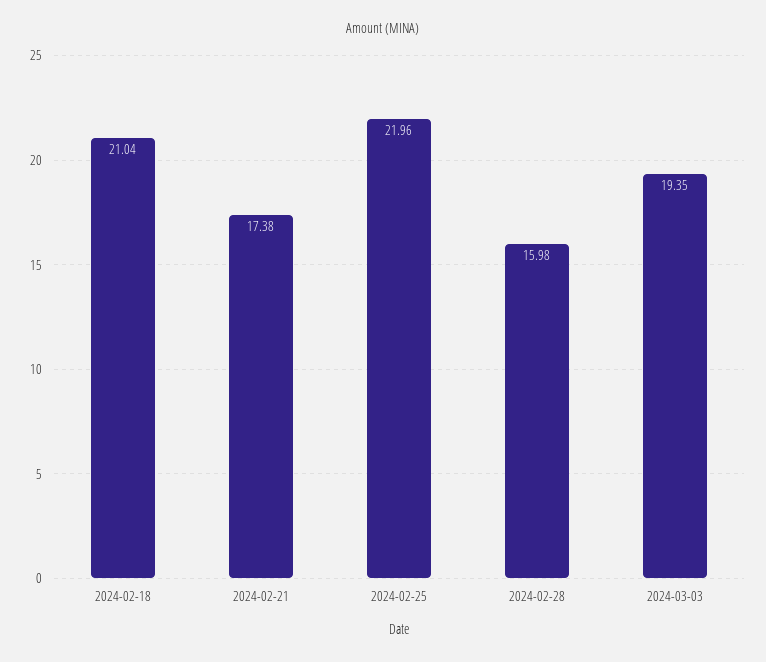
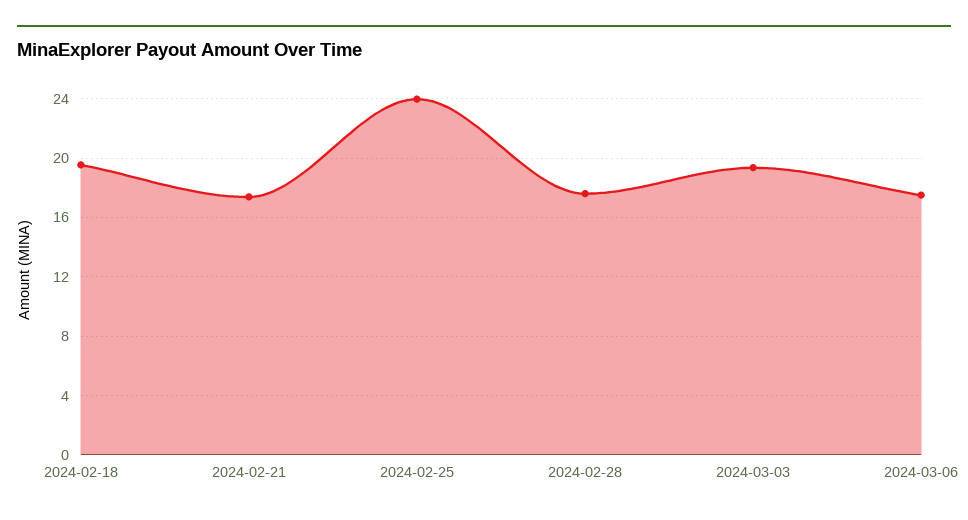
2024-02-18: 21.04 -> 19.5
2024-02-25: 21.96 -> 24
2024-02-28: 15.98 -> 17.5
2024-03-06: none -> 17.5

